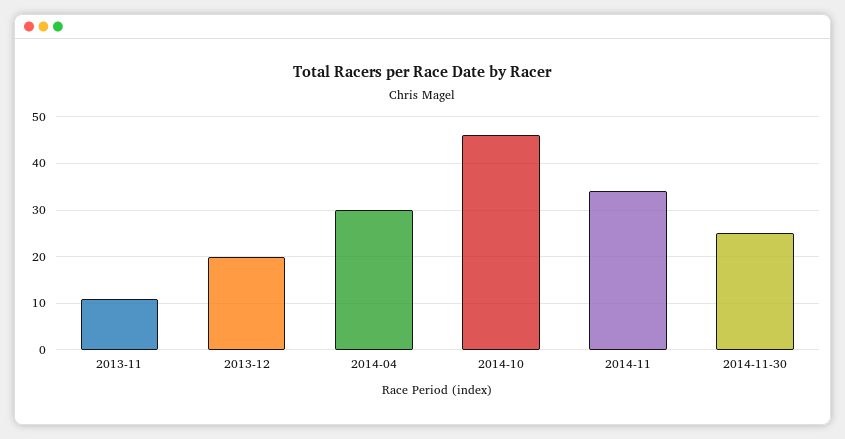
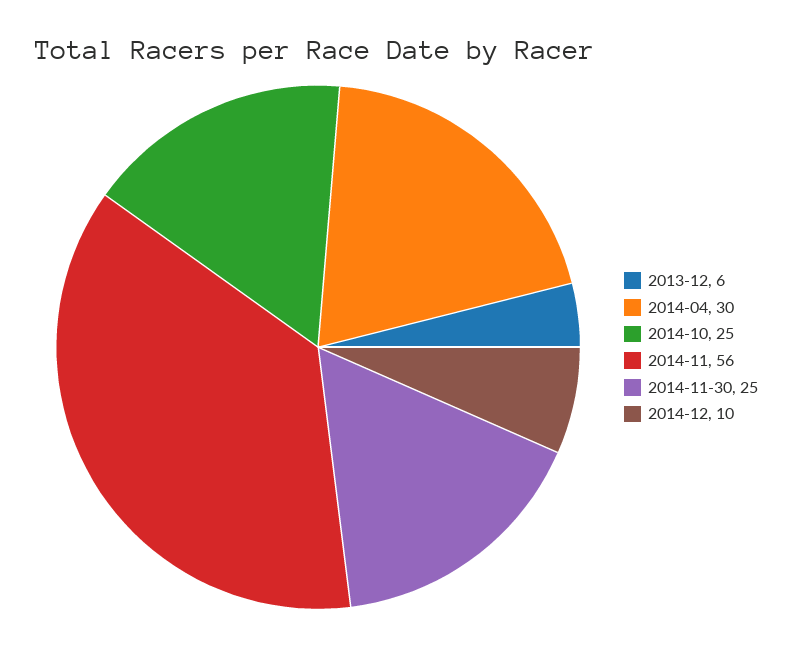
2013-11: 10 -> none
2013-12: 20 -> 6
2014-10: 45 -> 25
2014-11: 35 -> 56
2014-12: none -> 10

